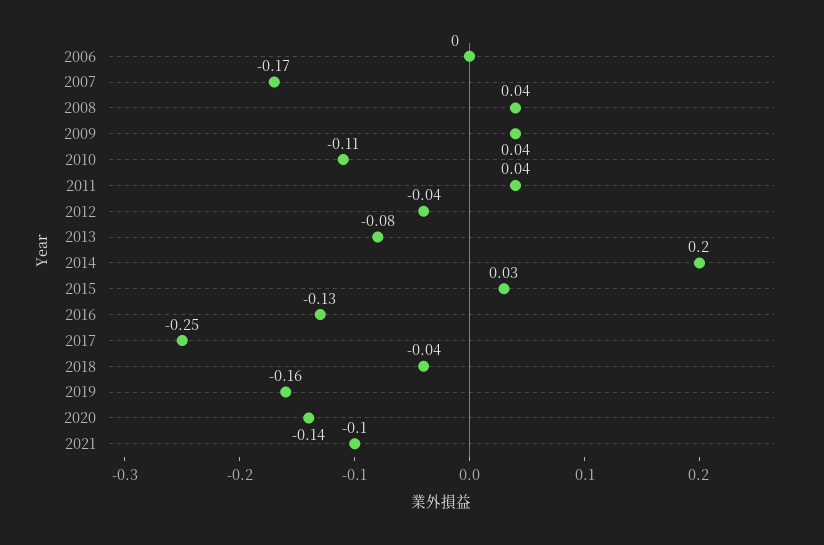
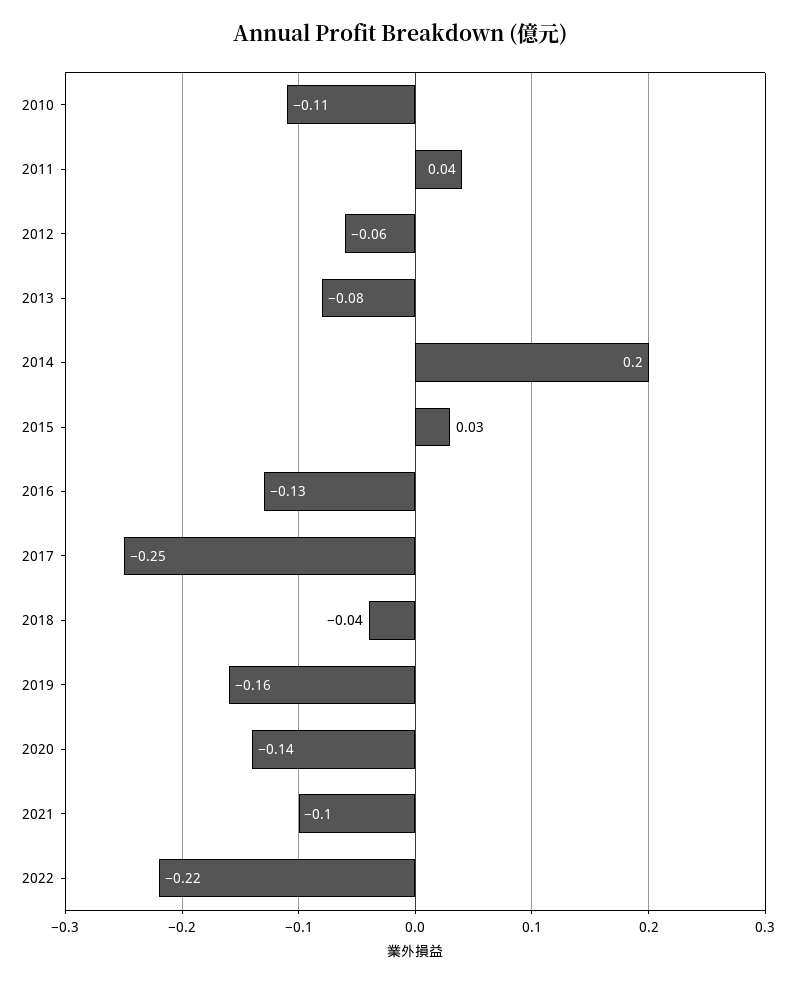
2006: 0 -> none
2007: -0.17 -> none
2008: 0.04 -> none
2009: 0.04 -> none
2012: -0.04 -> -0.06
2022: none -> -0.22

